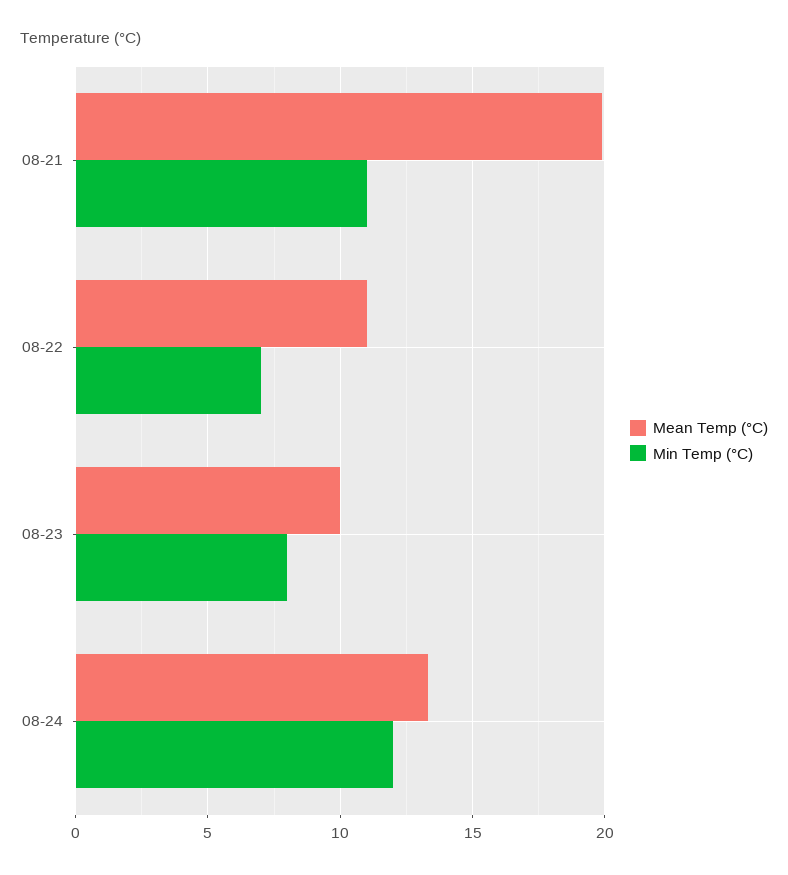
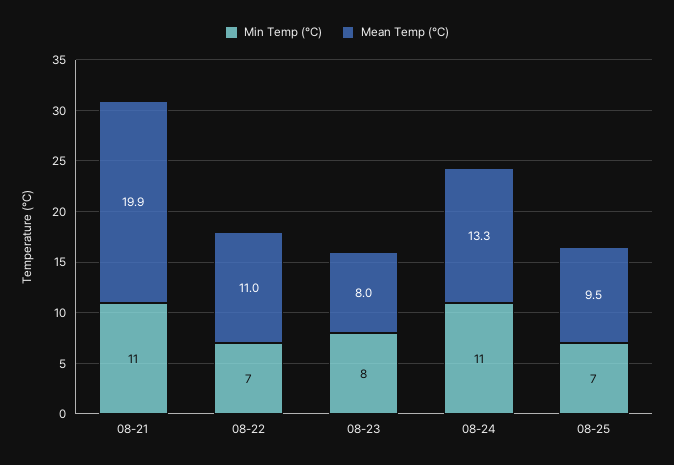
Mean Temp (°C), 08-23: 10 -> 8
Min Temp (°C), 08-24: 12 -> 11
Min Temp (°C), 08-25: none -> 7
Mean Temp (°C), 08-25: none -> 9.5

